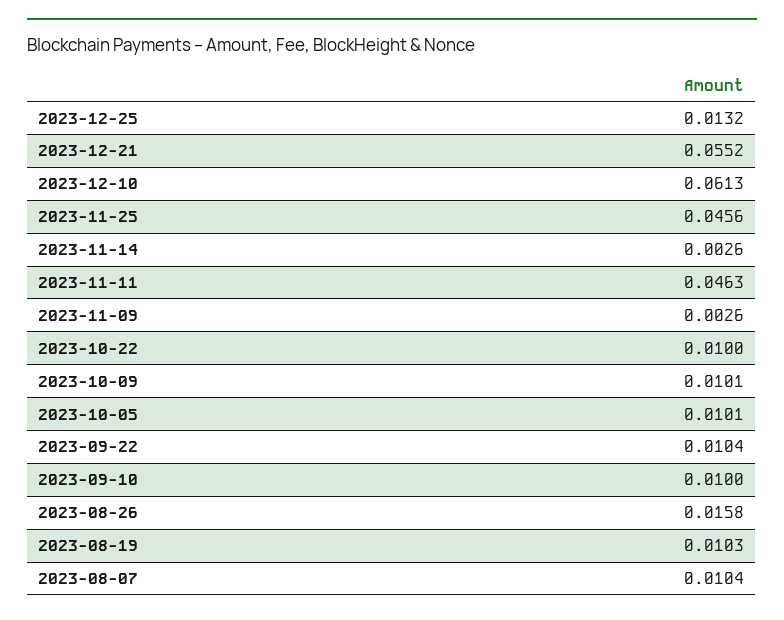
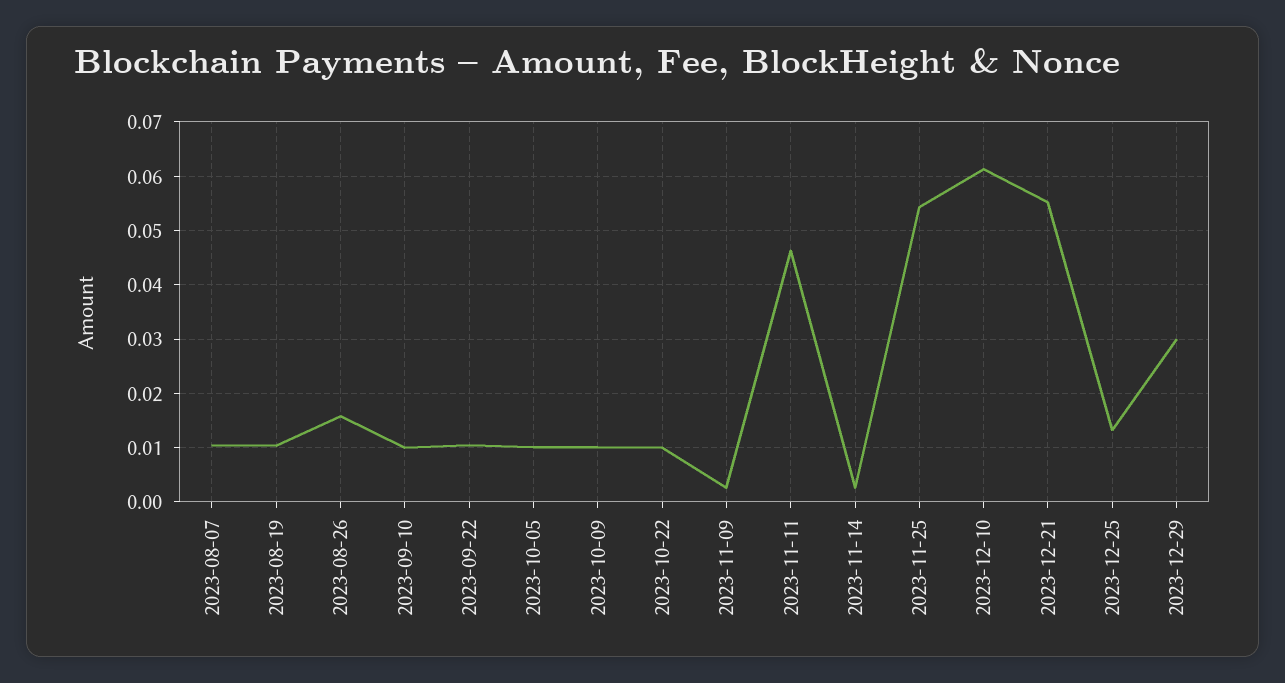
2023-11-25: 0.0456 -> 0.054
2023-12-29: none -> 0.03

